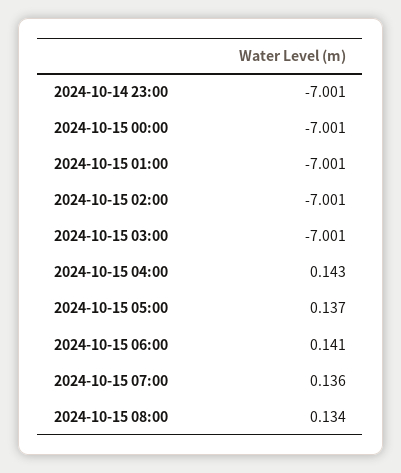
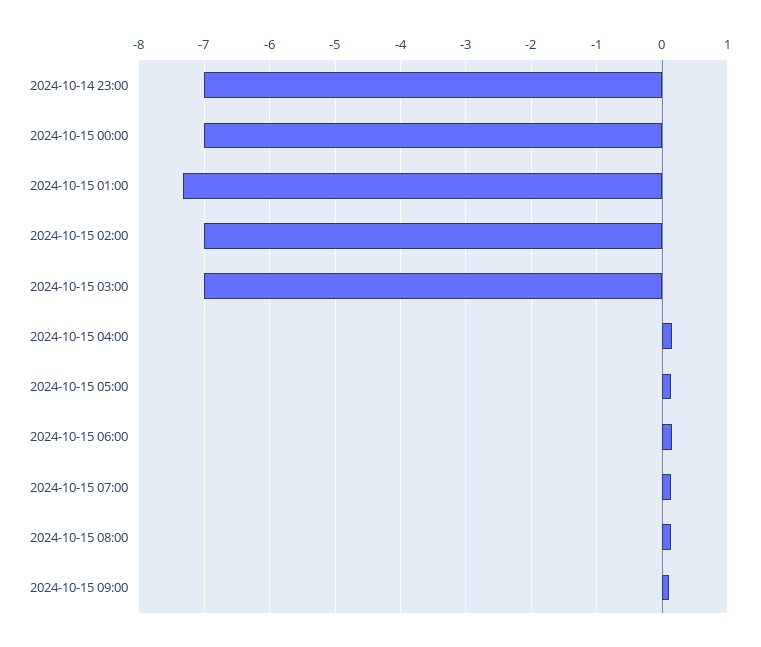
2024-10-15 01:00: -7.001 -> -7.3
2024-10-15 09:00: none -> 0.1

